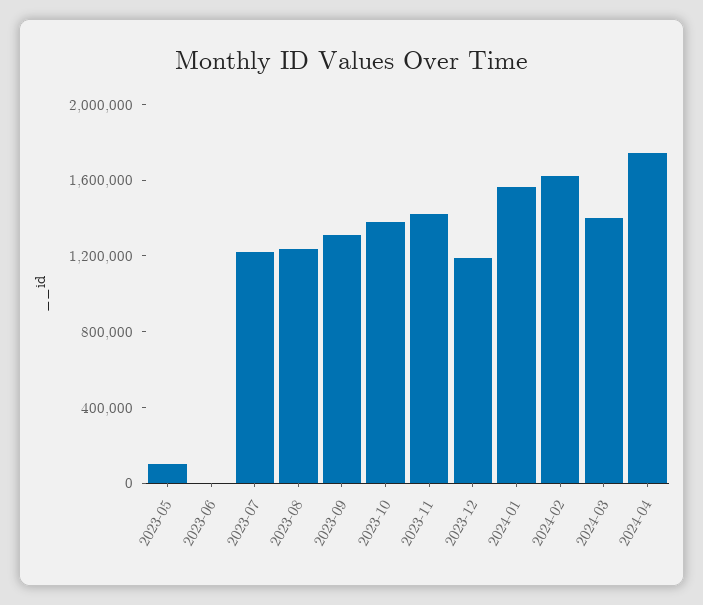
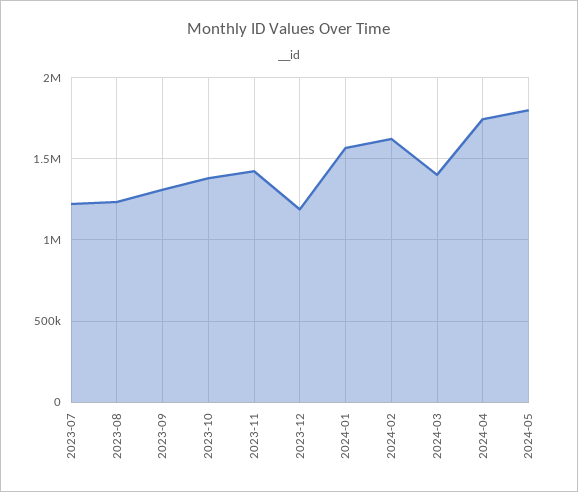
2023-05: 100000 -> none
2023-06: 0 -> none
2024-05: none -> 1800000

